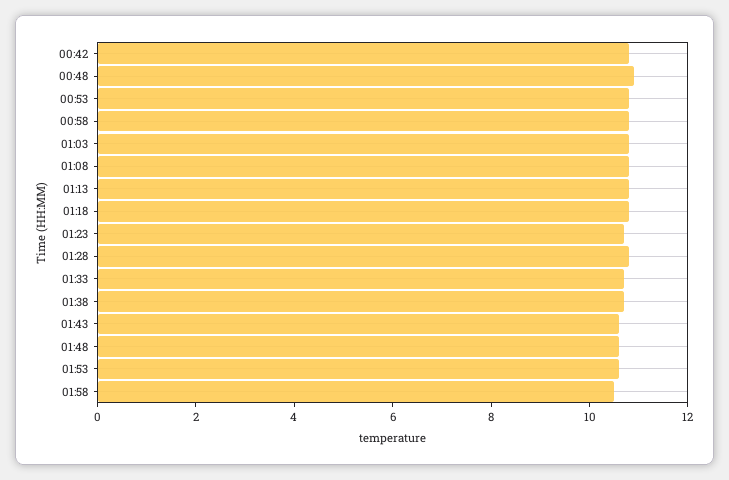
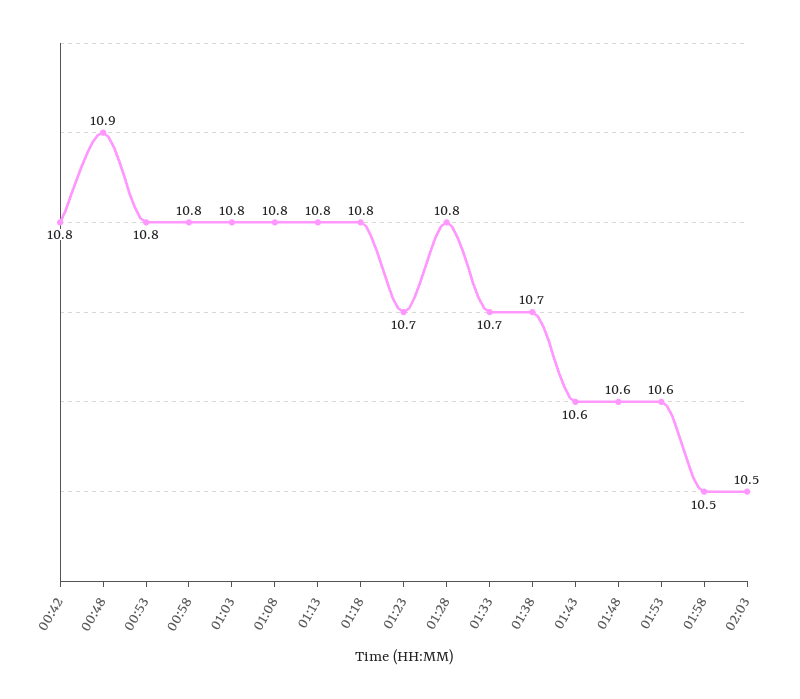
02:03: none -> 10.5

